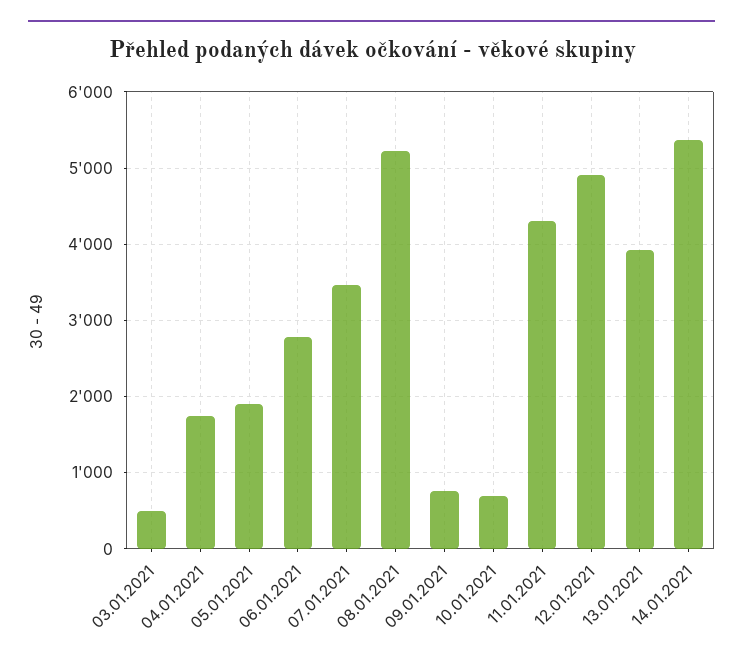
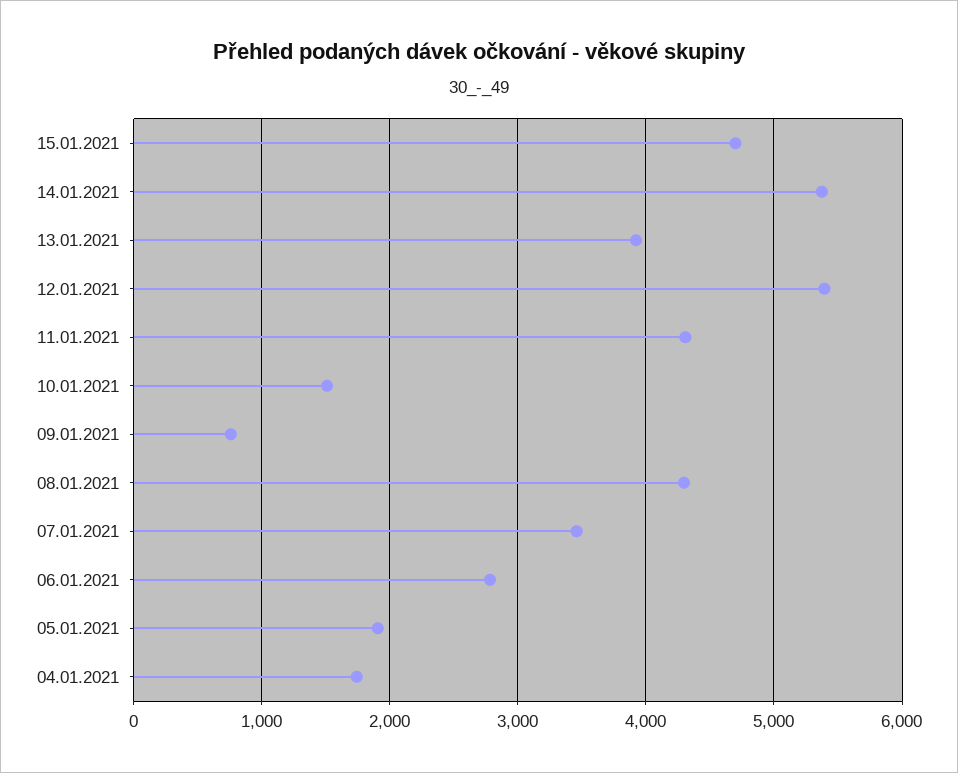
03.01.2021: 500 -> none
08.01.2021: 5200 -> 4300
10.01.2021: 700 -> 1500
12.01.2021: 4900 -> 5400
15.01.2021: none -> 4700

